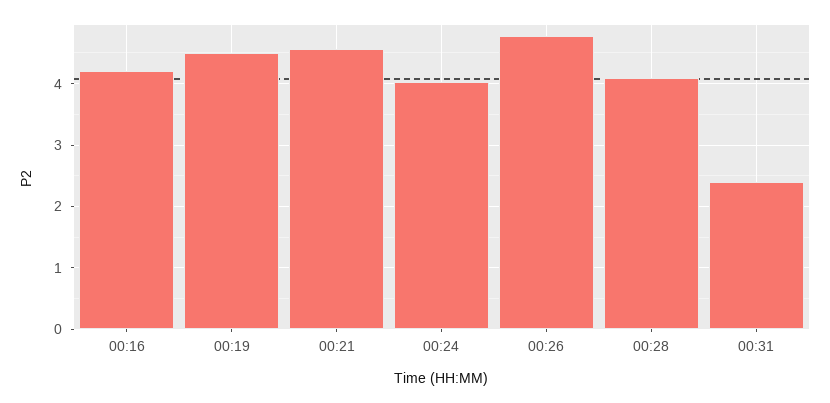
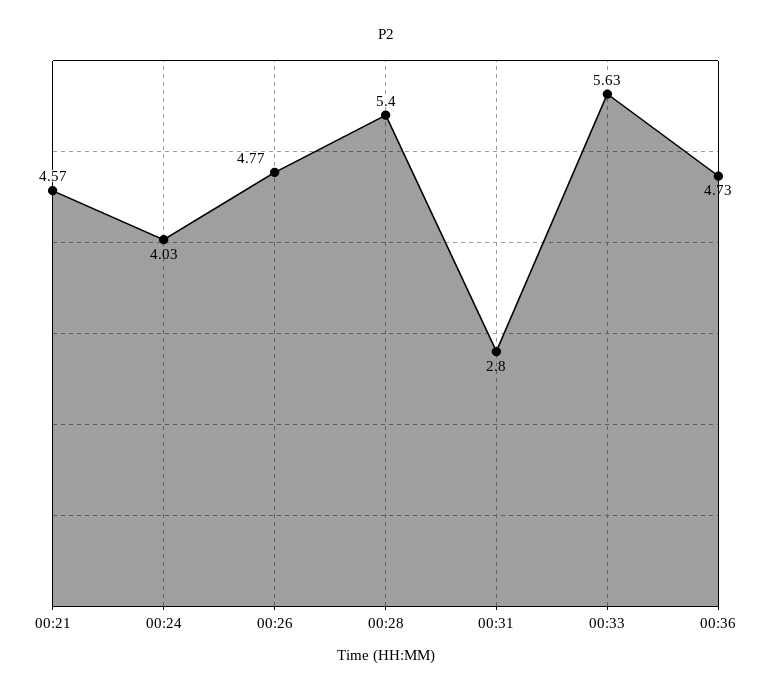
00:16: 4.2 -> none
00:19: 4.5 -> none
00:28: 4.1 -> 5.4
00:31: 2.4 -> 2.8
00:33: none -> 5.63
00:36: none -> 4.73

